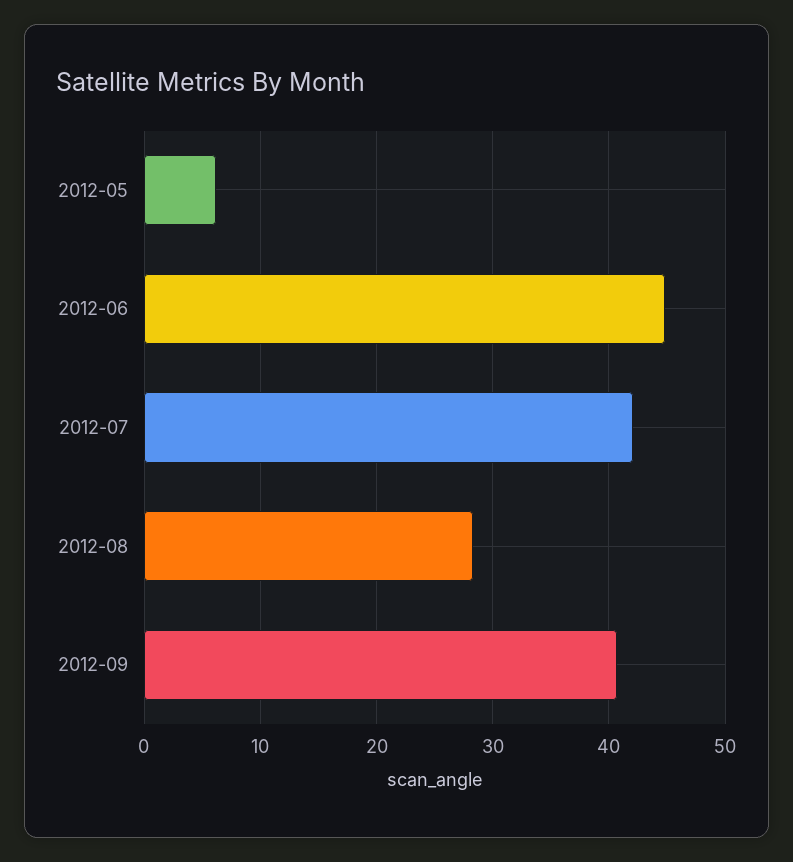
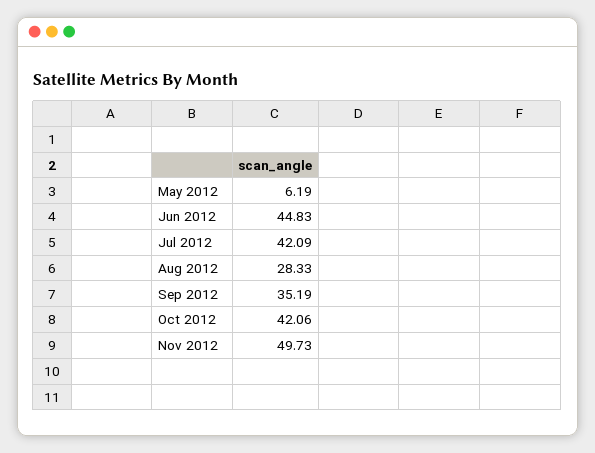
2012-09: 41 -> 35.19
Oct 2012: none -> 42.06
Nov 2012: none -> 49.73

